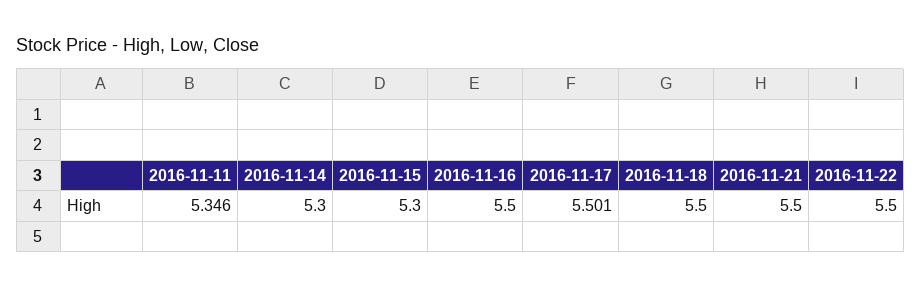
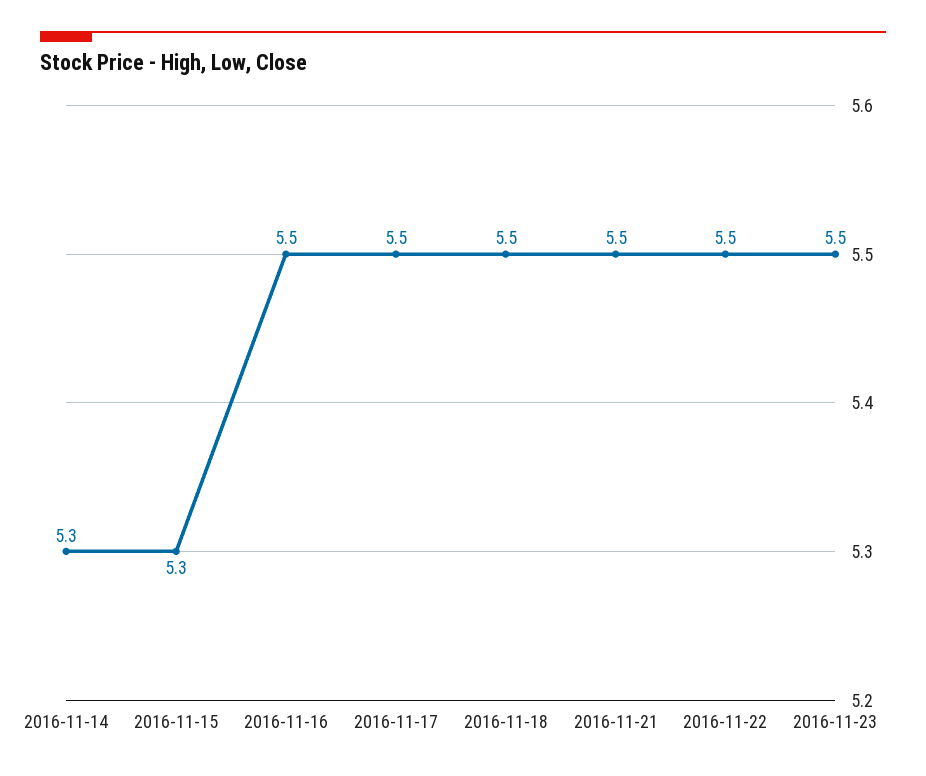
2016-11-11: 5.346 -> none
2016-11-17: 5.501 -> 5.5
2016-11-23: none -> 5.5

